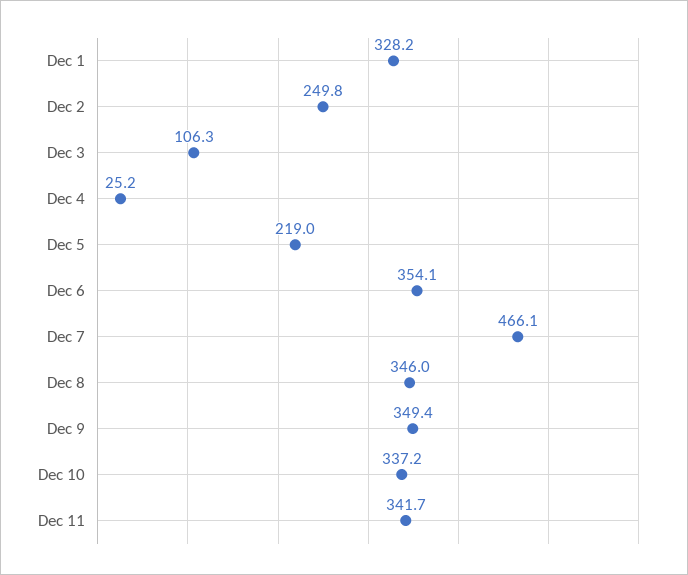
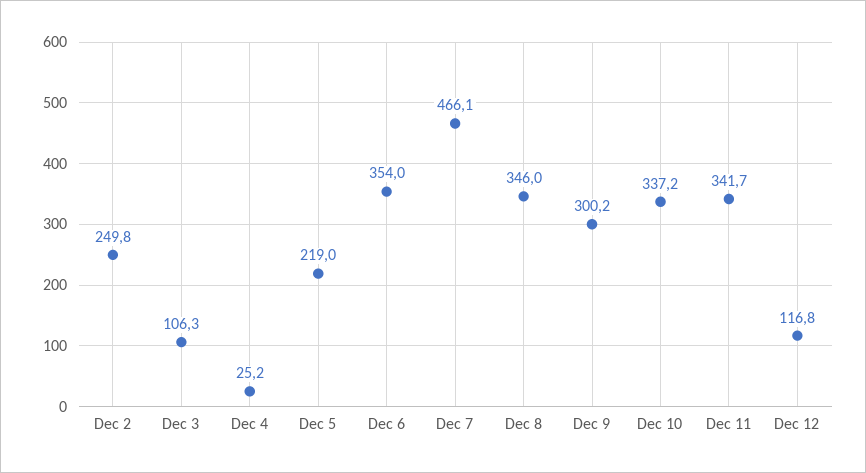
Dec 1: 328.2 -> none
Dec 6: 354.1 -> 354
Dec 9: 349.4 -> 300.2
Dec 12: none -> 116.8

